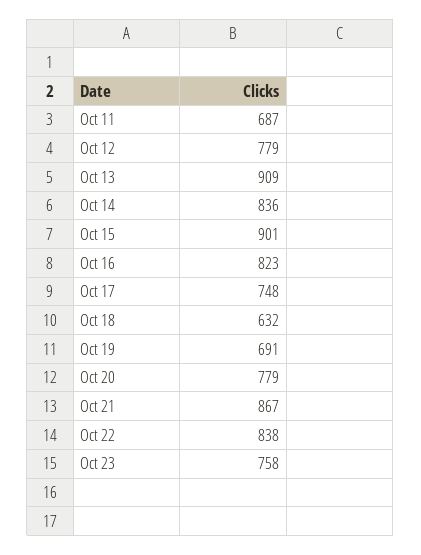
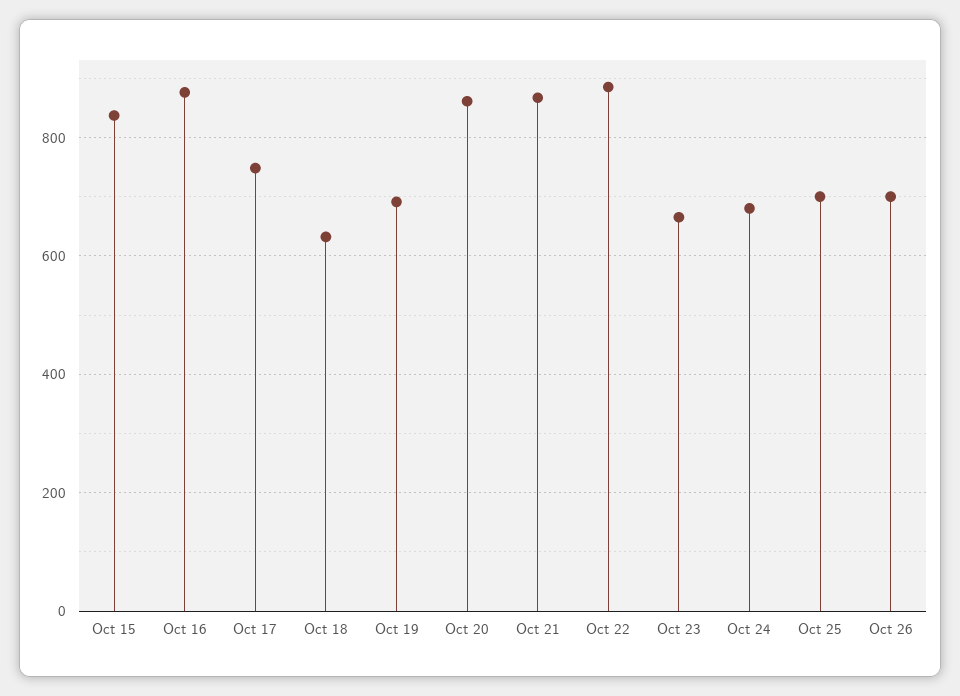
Oct 11: 687 -> none
Oct 12: 779 -> none
Oct 13: 909 -> none
Oct 14: 836 -> none
Oct 15: 901 -> 840
Oct 16: 823 -> 880
Oct 20: 779 -> 860
Oct 22: 838 -> 880
Oct 23: 758 -> 660
Oct 24: none -> 680
Oct 25: none -> 700
Oct 26: none -> 700

